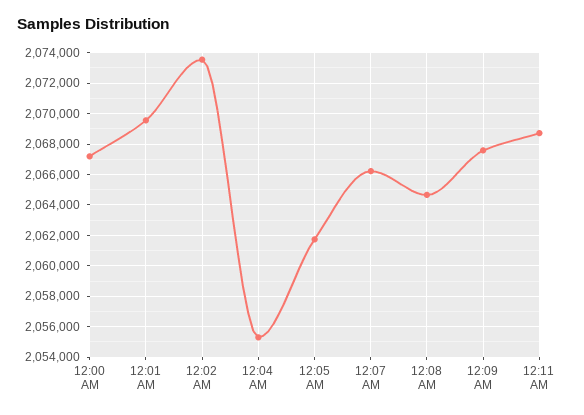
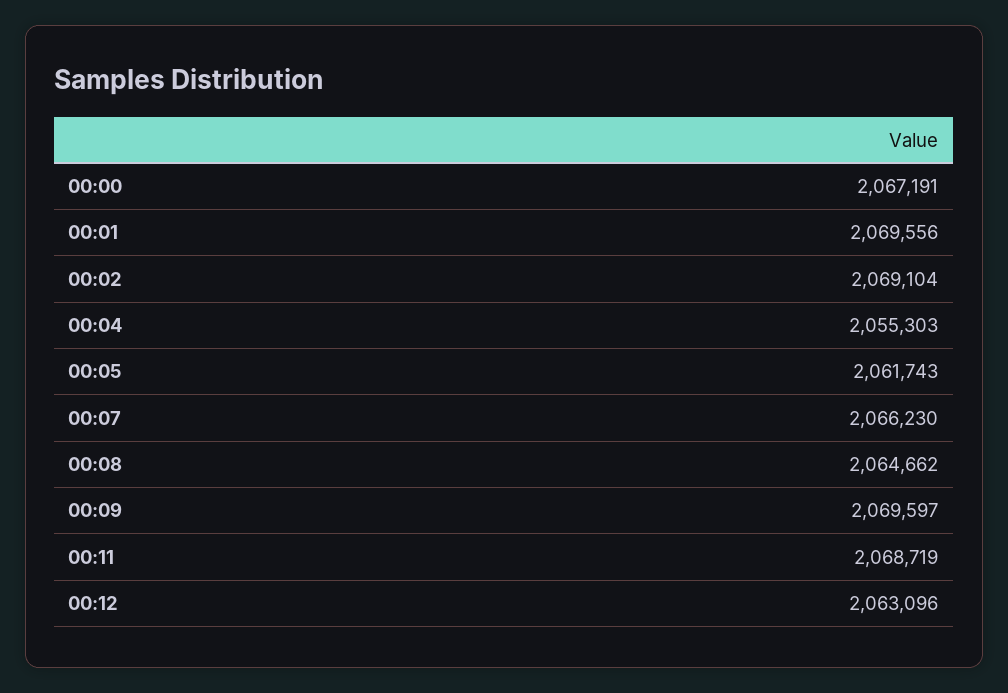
12:02 AM: 2073500 -> 2069104
12:09 AM: 2067500 -> 2069597
00:12: none -> 2063096

